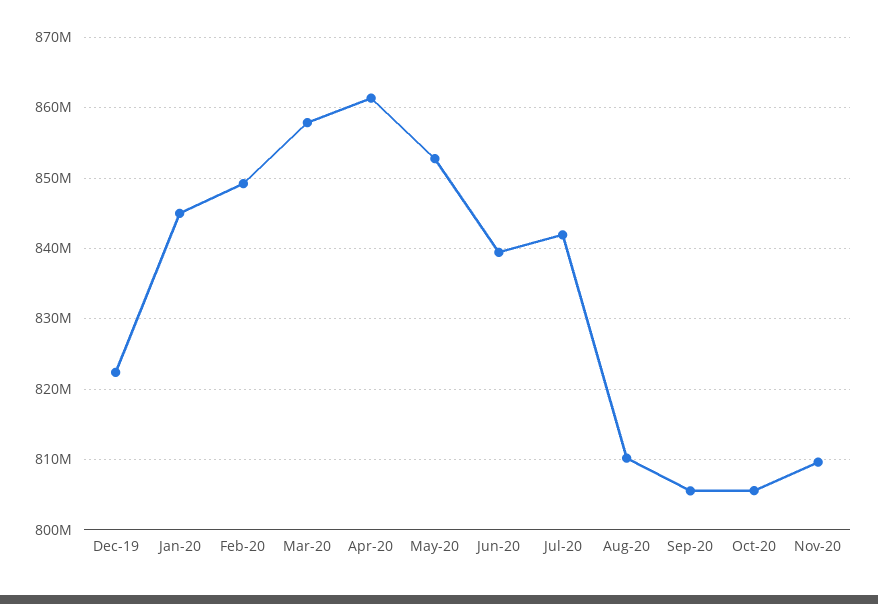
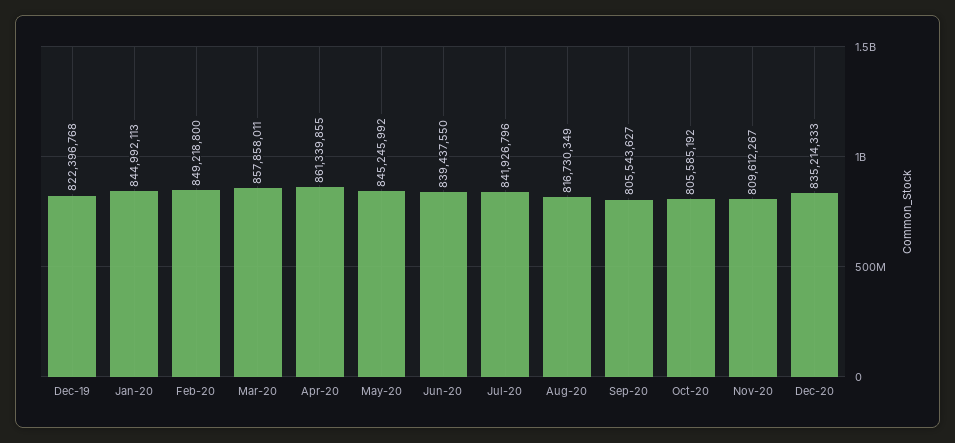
May-20: 853000000 -> 845245992
Aug-20: 810000000 -> 816730349
Dec-20: none -> 835214333

